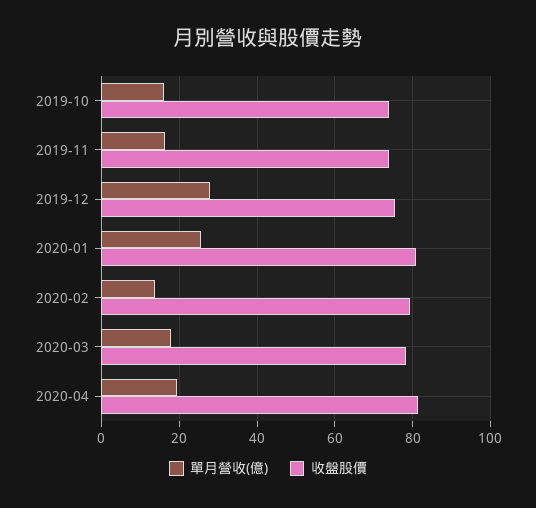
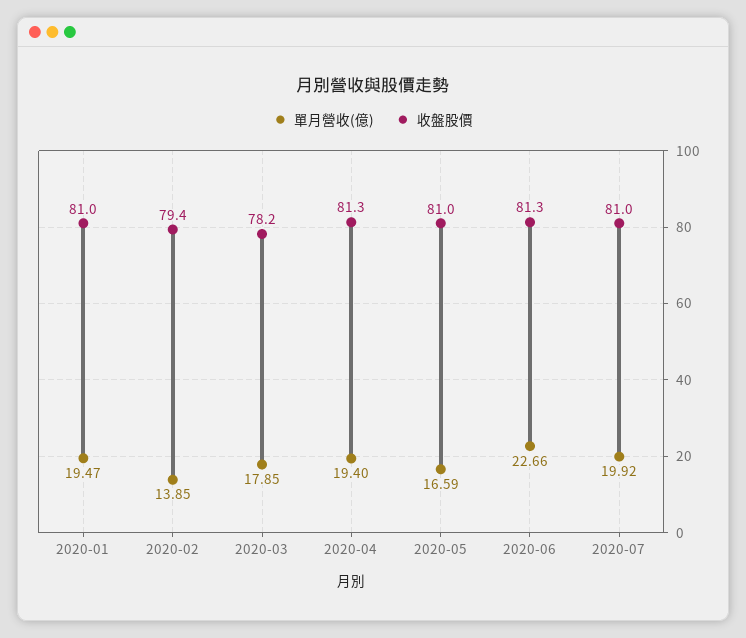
單月營收(億), 2019-10: 16 -> none
收盤股價, 2019-10: 74 -> none
單月營收(億), 2019-11: 16 -> none
收盤股價, 2019-11: 74 -> none
單月營收(億), 2019-12: 28 -> none
收盤股價, 2019-12: 76 -> none
單月營收(億), 2020-01: 26 -> 19.47
單月營收(億), 2020-05: none -> 16.59
收盤股價, 2020-05: none -> 81
單月營收(億), 2020-06: none -> 22.66
收盤股價, 2020-06: none -> 81.3
單月營收(億), 2020-07: none -> 19.92
收盤股價, 2020-07: none -> 81

